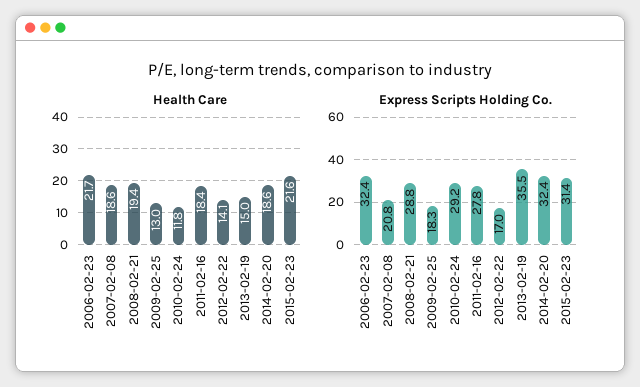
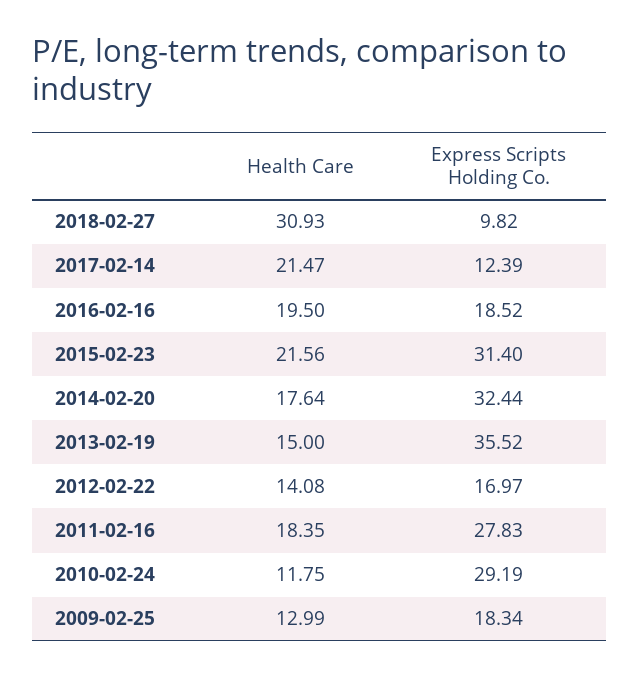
Health Care, 2006-02-23: 21.7 -> none
Health Care, 2007-02-08: 18.6 -> none
Health Care, 2008-02-21: 19.4 -> none
Health Care, 2014-02-20: 18.6 -> 17.64
Express Scripts Holding Co., 2006-02-23: 32.4 -> none
Express Scripts Holding Co., 2007-02-08: 20.8 -> none
Express Scripts Holding Co., 2008-02-21: 28.8 -> none
Health Care, 2018-02-27: none -> 30.93
Express Scripts Holding Co., 2018-02-27: none -> 9.82
Health Care, 2017-02-14: none -> 21.47
Express Scripts Holding Co., 2017-02-14: none -> 12.39
Health Care, 2016-02-16: none -> 19.5
Express Scripts Holding Co., 2016-02-16: none -> 18.52

